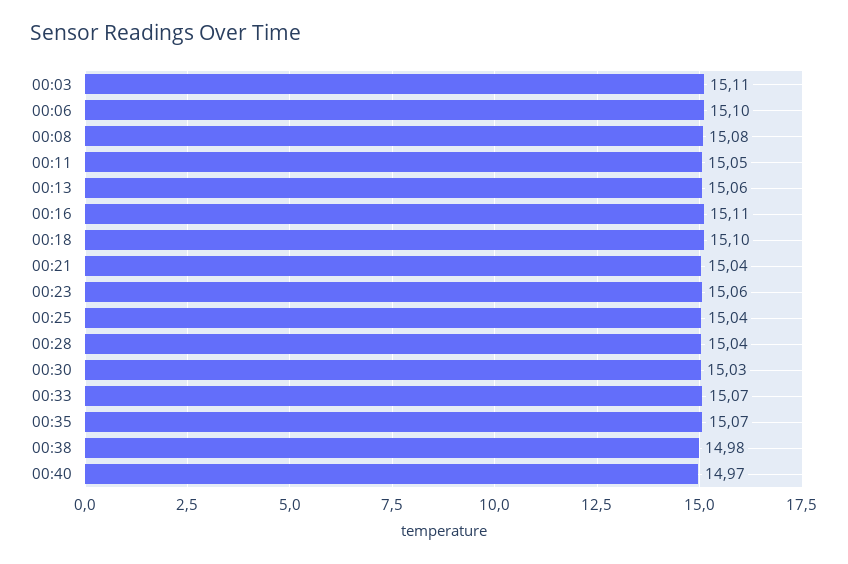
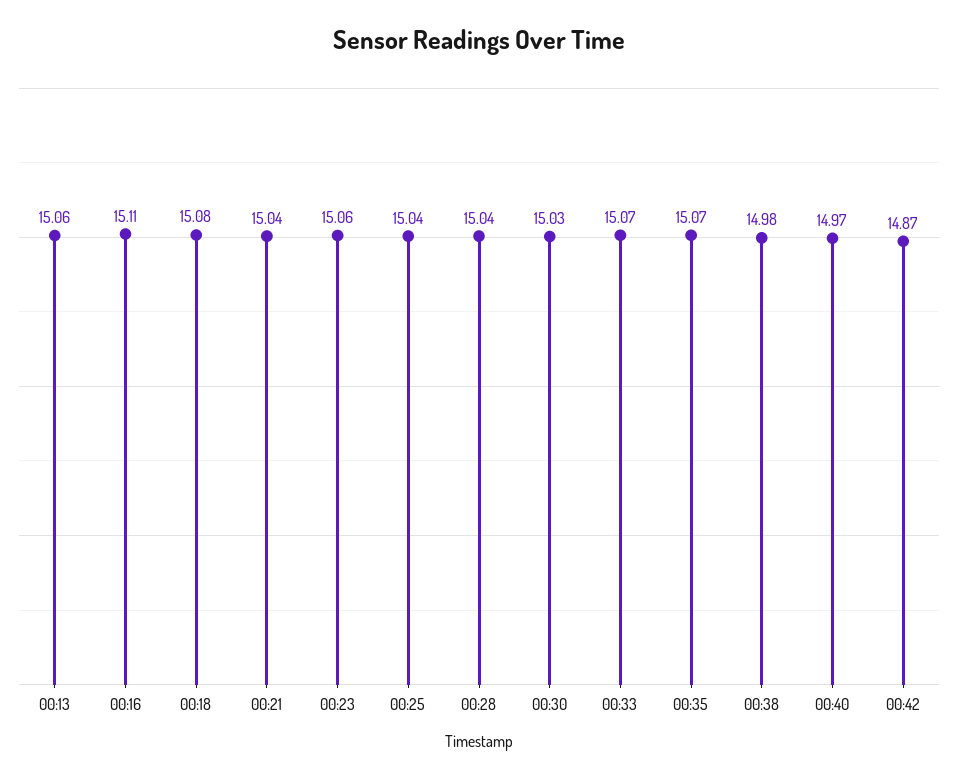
00:03: 15.11 -> none
00:06: 15.1 -> none
00:08: 15.08 -> none
00:11: 15.05 -> none
00:18: 15.1 -> 15.08
00:42: none -> 14.87

